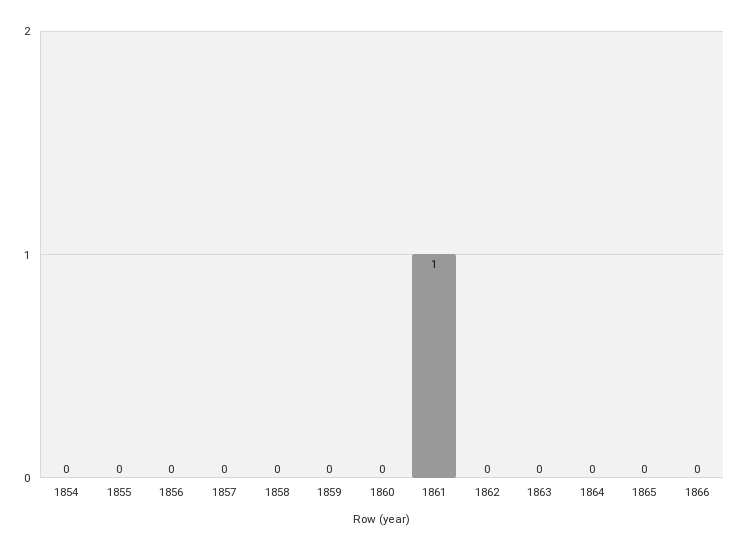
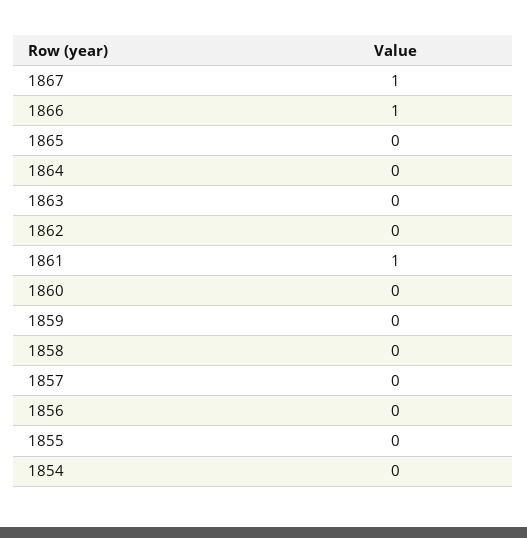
1866: 0 -> 1
1867: none -> 1

